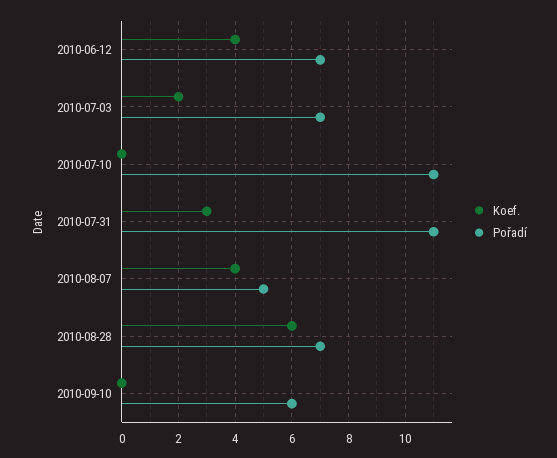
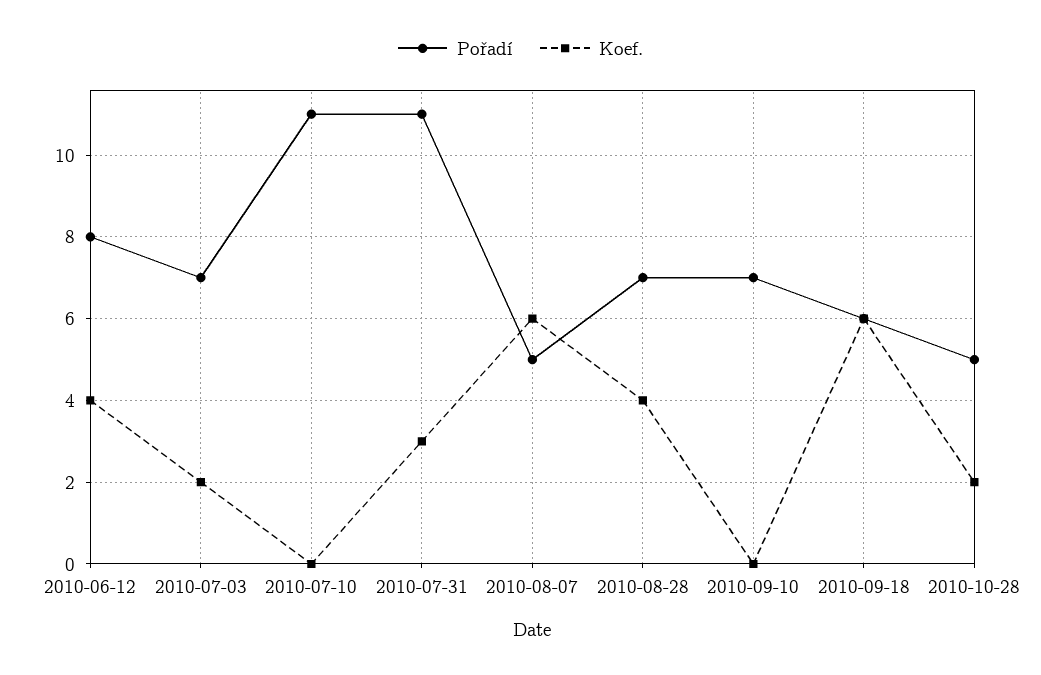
Pořadí, 2010-06-12: 7 -> 8
Koef., 2010-08-07: 4 -> 6
Koef., 2010-08-28: 6 -> 4
Pořadí, 2010-09-10: 6 -> 7
Pořadí, 2010-09-18: none -> 6
Koef., 2010-09-18: none -> 6
Pořadí, 2010-10-28: none -> 5
Koef., 2010-10-28: none -> 2

